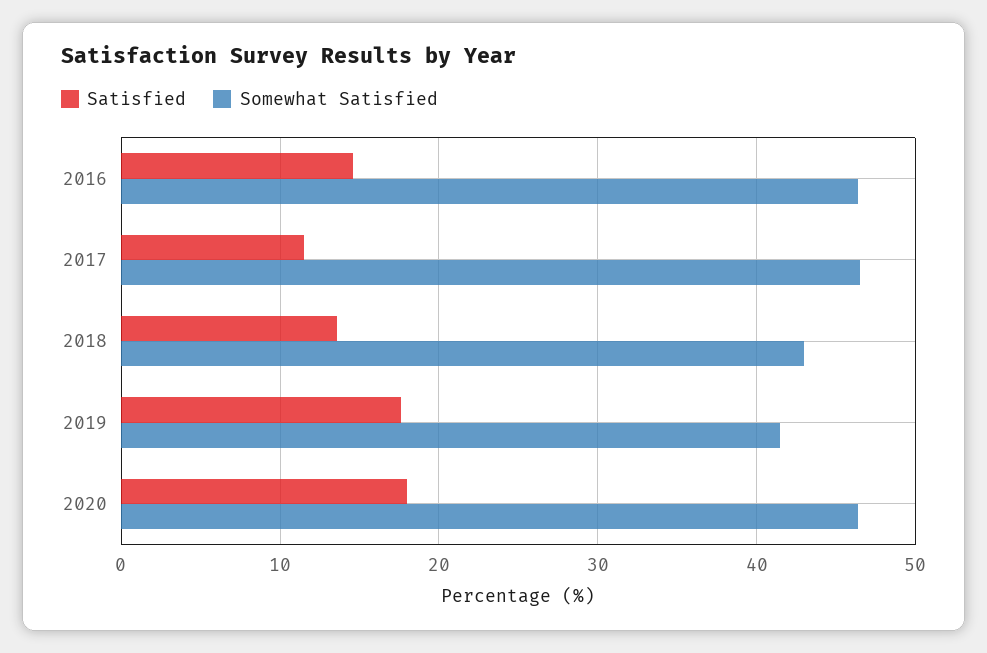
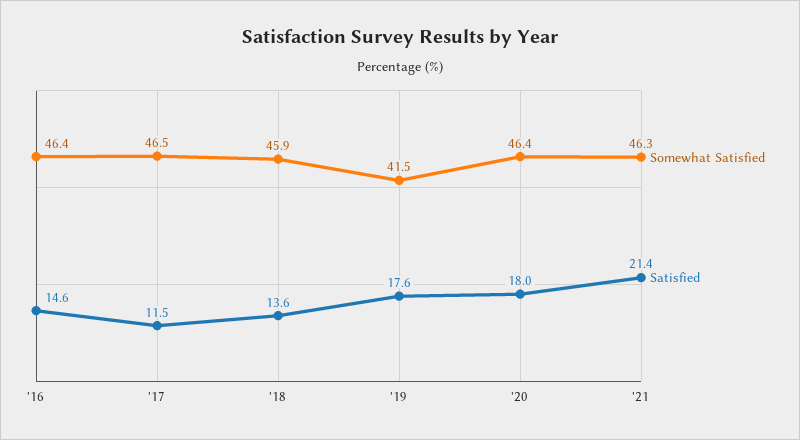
Somewhat Satisfied, 2018: 43 -> 45.9
Somewhat Satisfied, '21: none -> 46.3
Satisfied, '21: none -> 21.4

